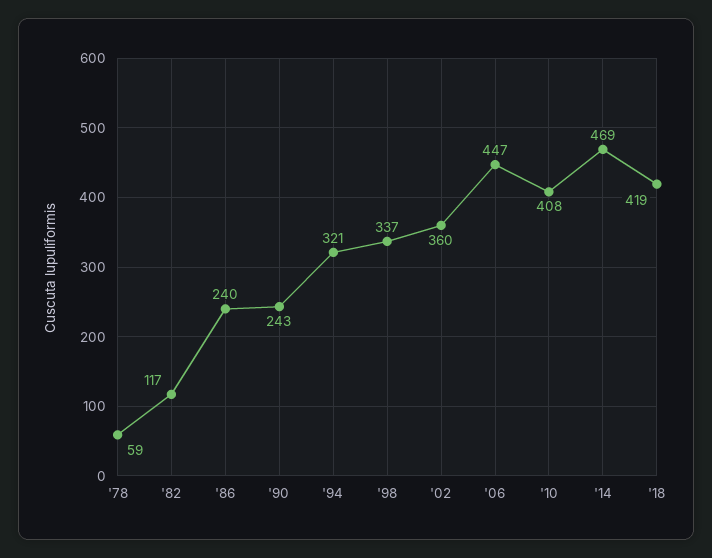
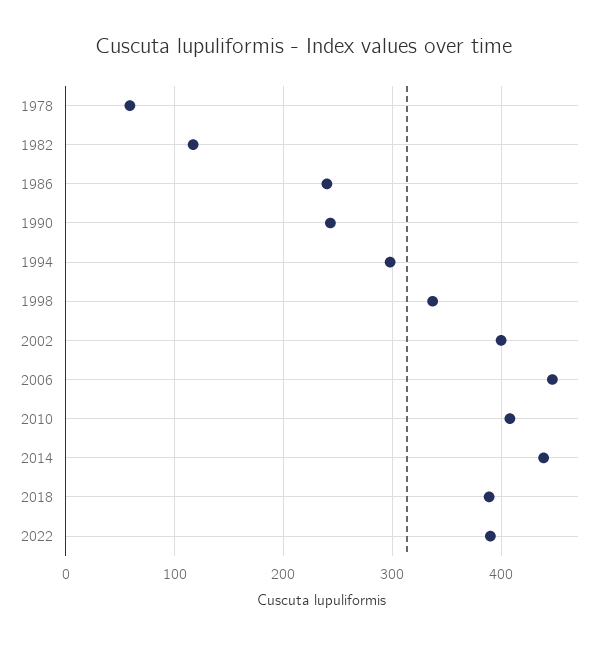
'94: 321 -> 300
'02: 360 -> 400
'14: 469 -> 440
'18: 419 -> 390
2022: none -> 390

